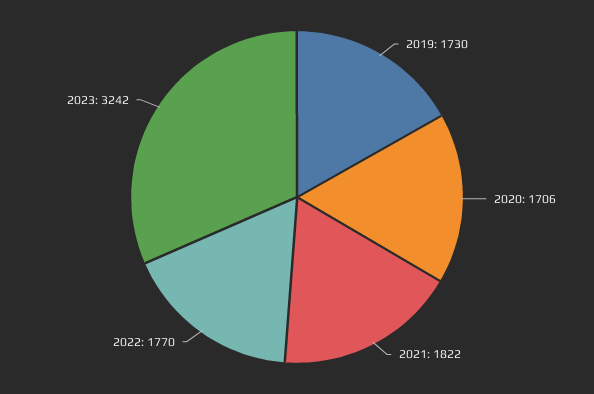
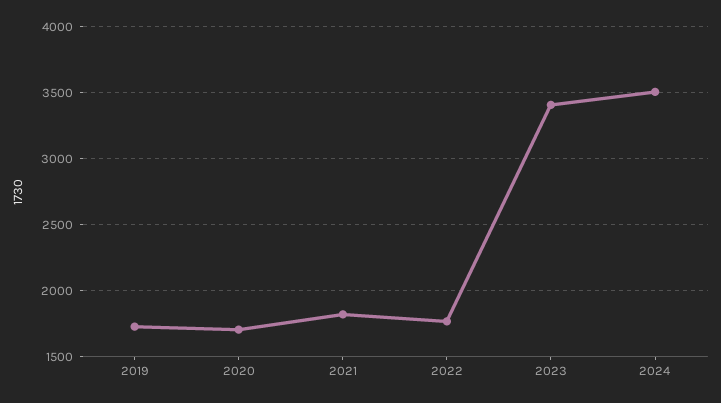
2023: 3242 -> 3400
2024: none -> 3500

